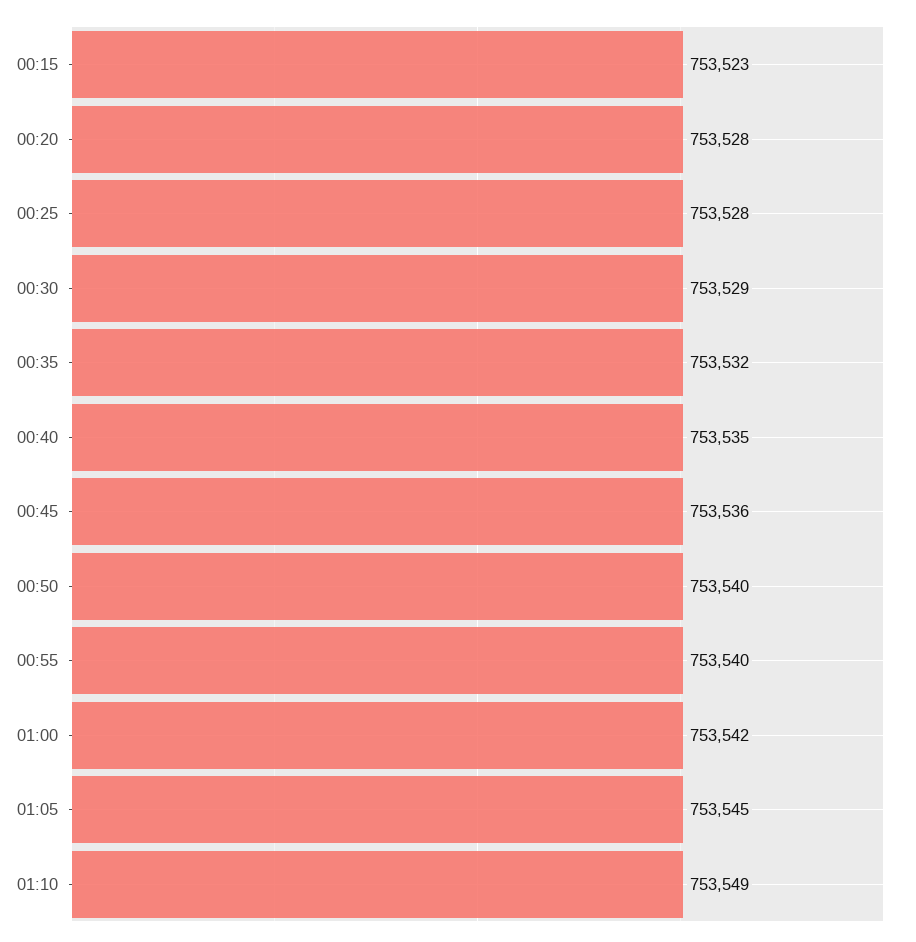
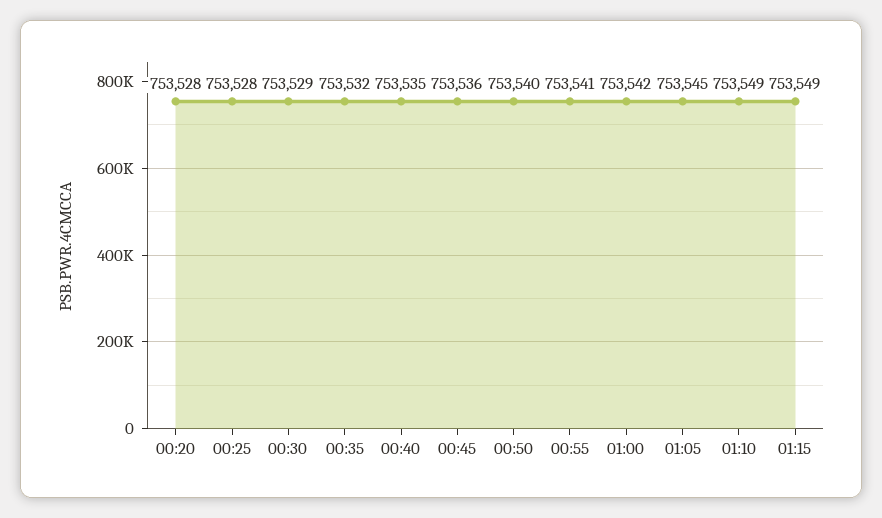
00:15: 753523 -> none
00:55: 753540 -> 753541
01:15: none -> 753549

